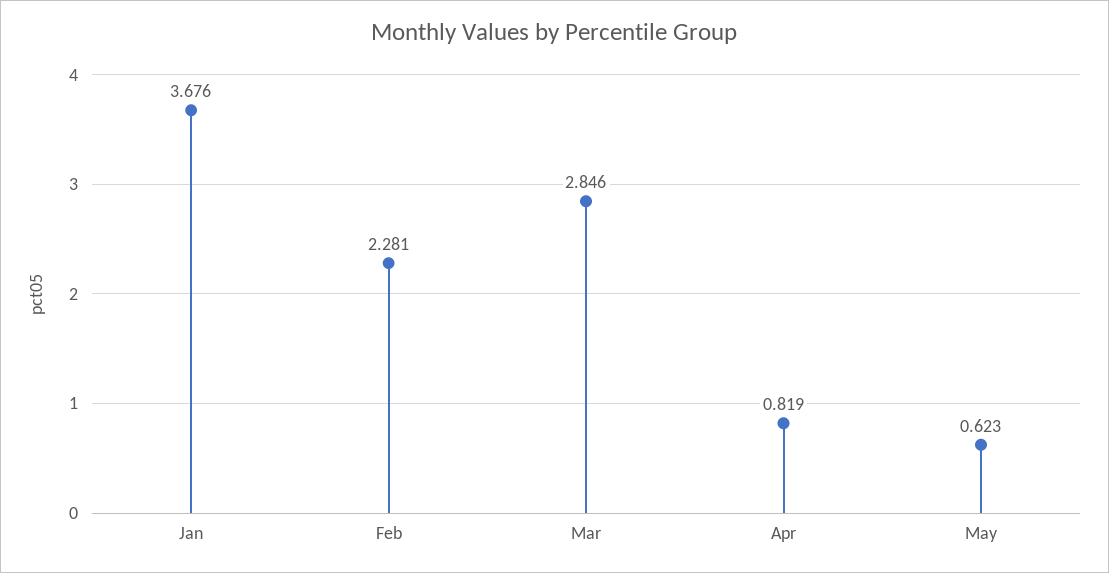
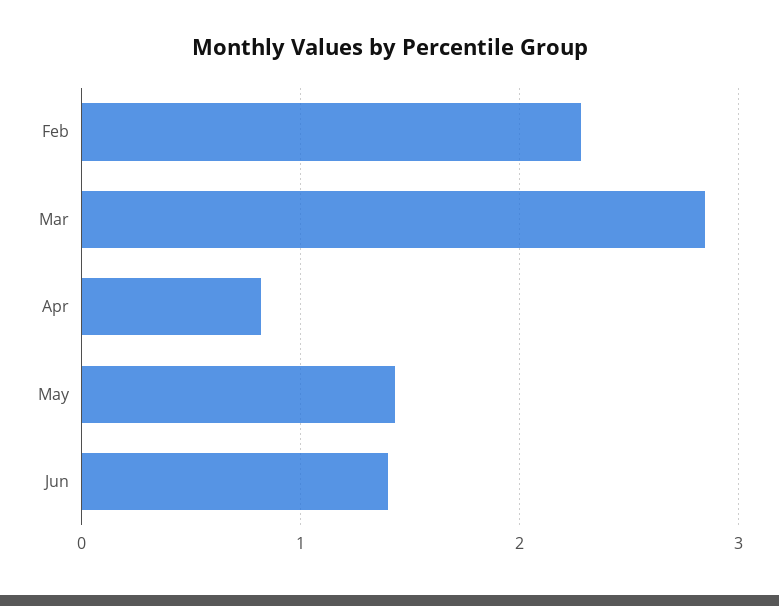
Jan: 3.676 -> none
May: 0.623 -> 1.4
Jun: none -> 1.4

